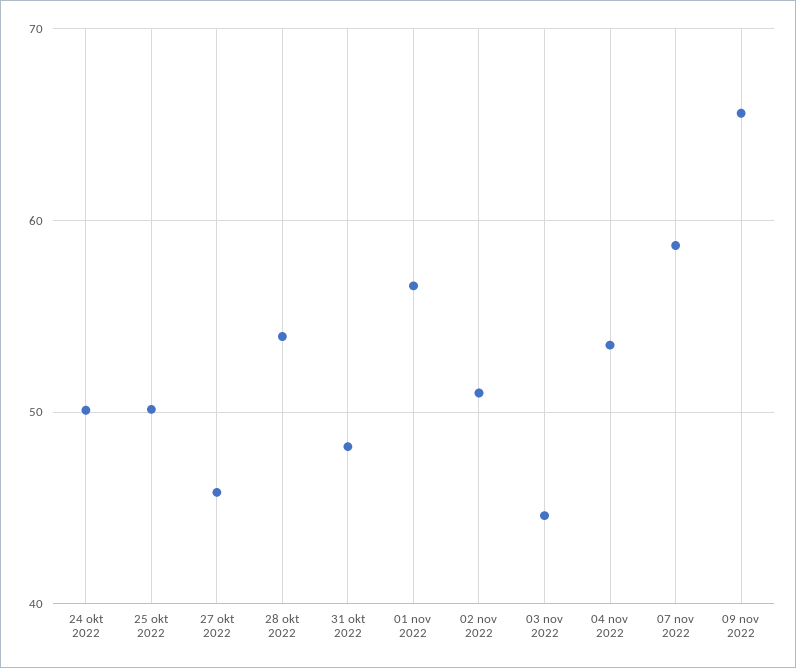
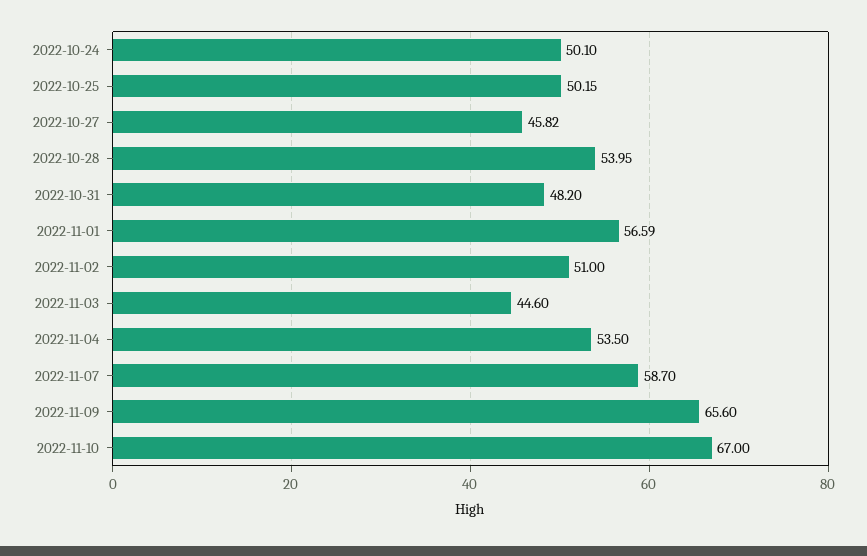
2022-11-10: none -> 67

